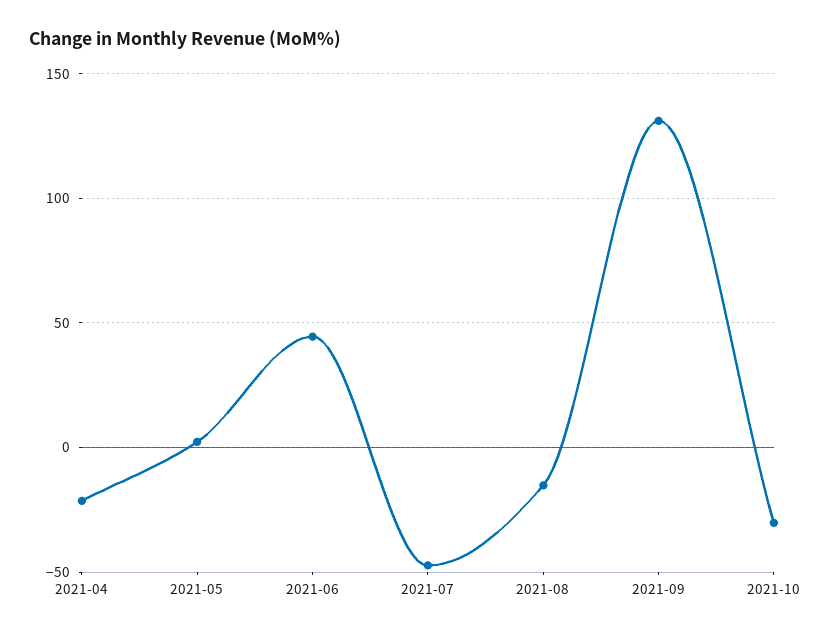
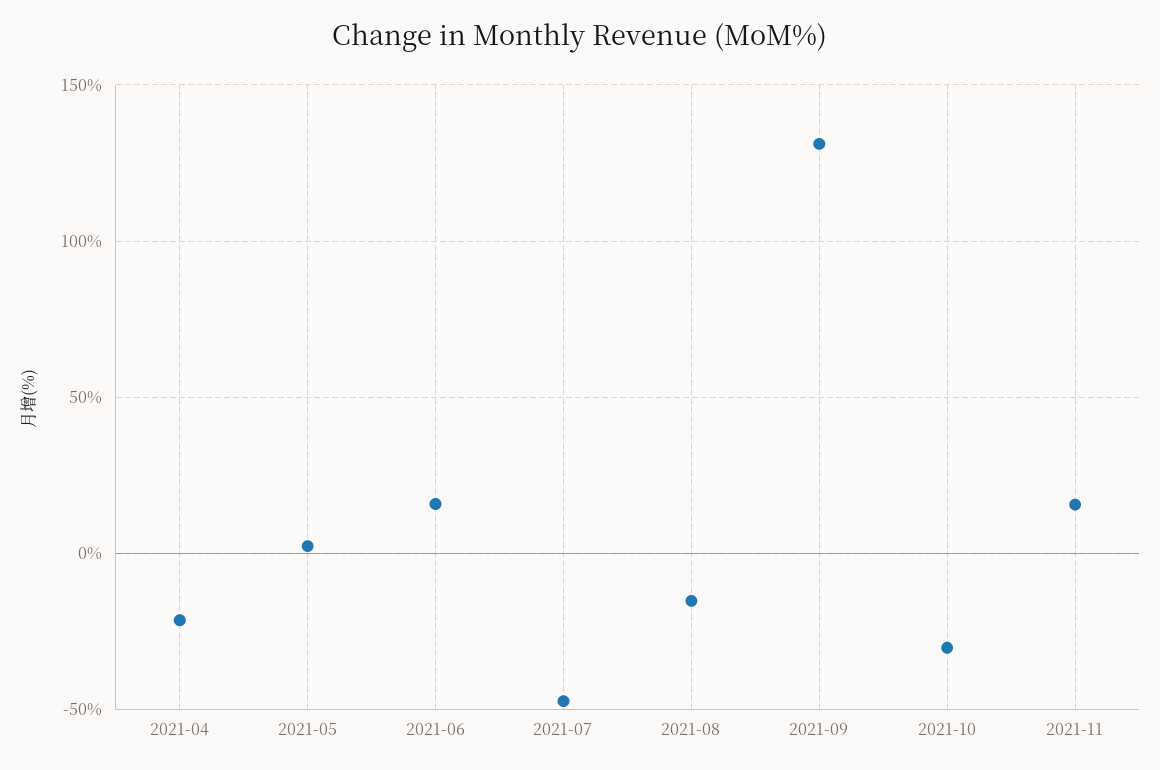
2021-06: 45 -> 15
2021-11: none -> 15

